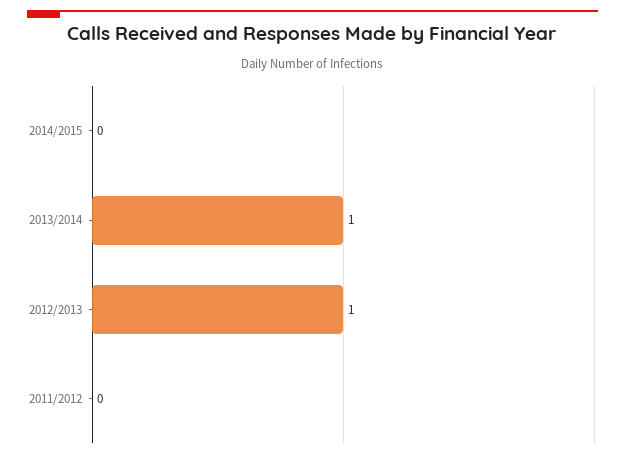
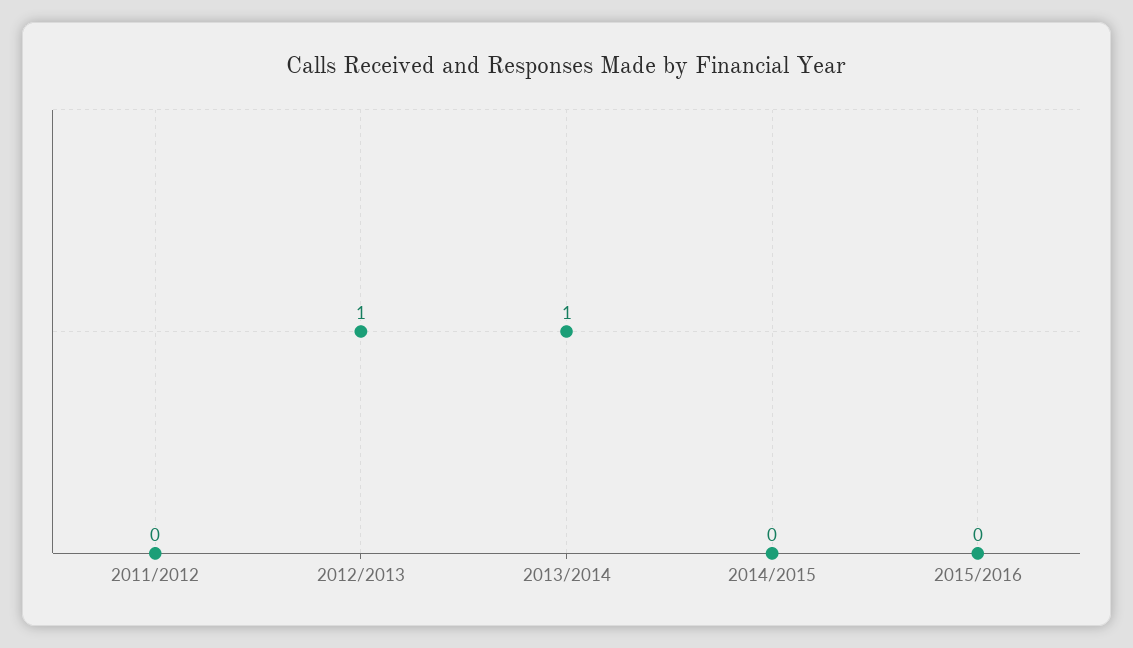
2015/2016: none -> 0

